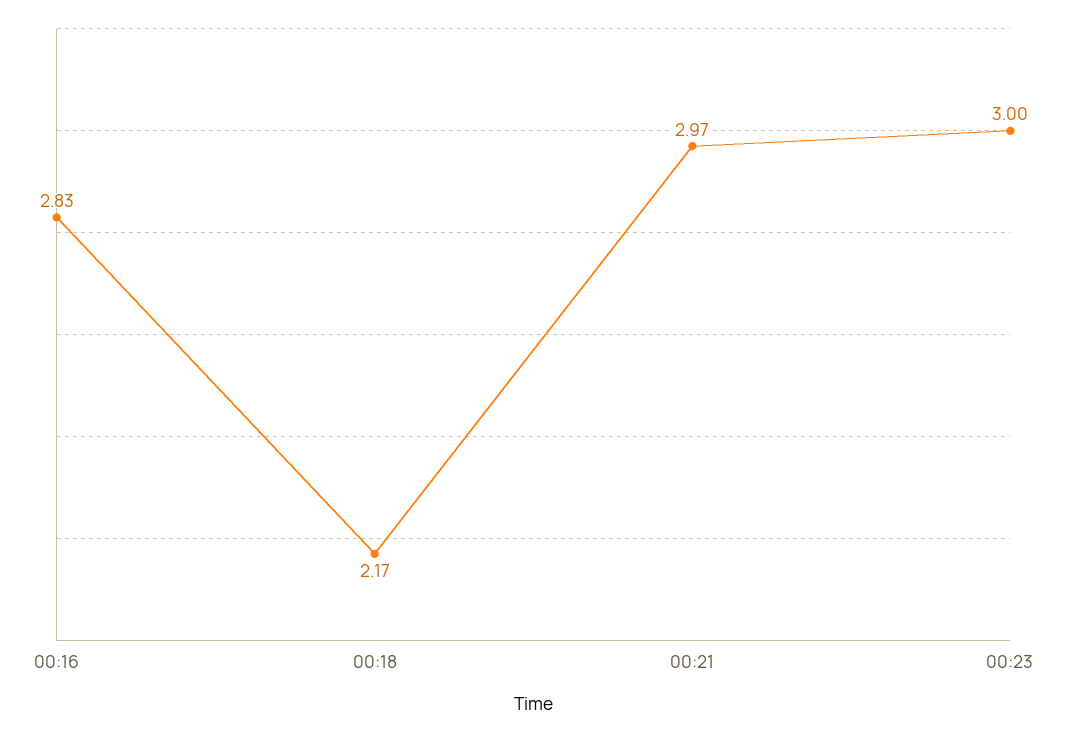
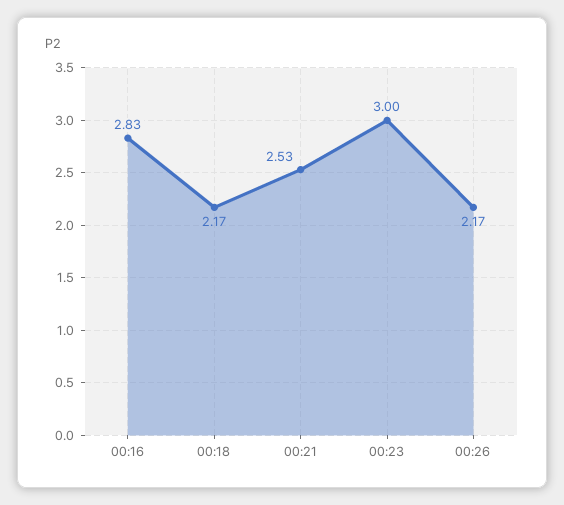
00:21: 2.97 -> 2.53
00:26: none -> 2.17

